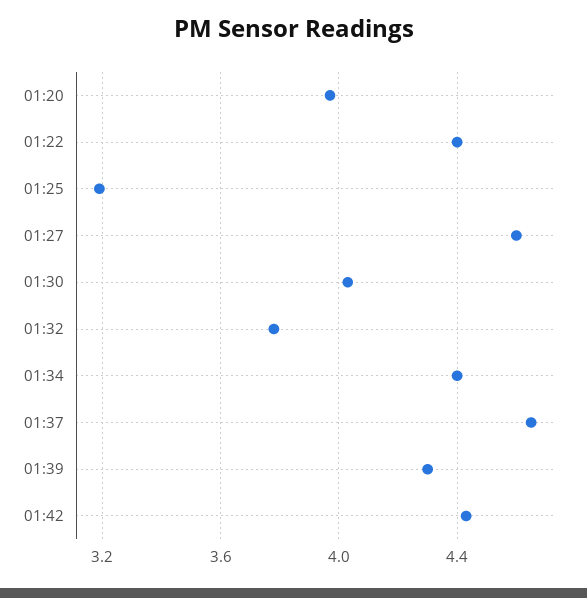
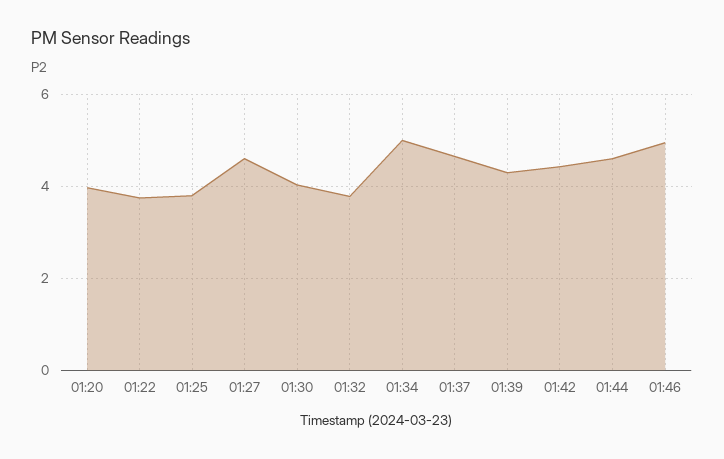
01:22: 4.4 -> 3.8
01:25: 3.2 -> 3.8
01:34: 4.4 -> 5
01:44: none -> 4.6
01:46: none -> 5

